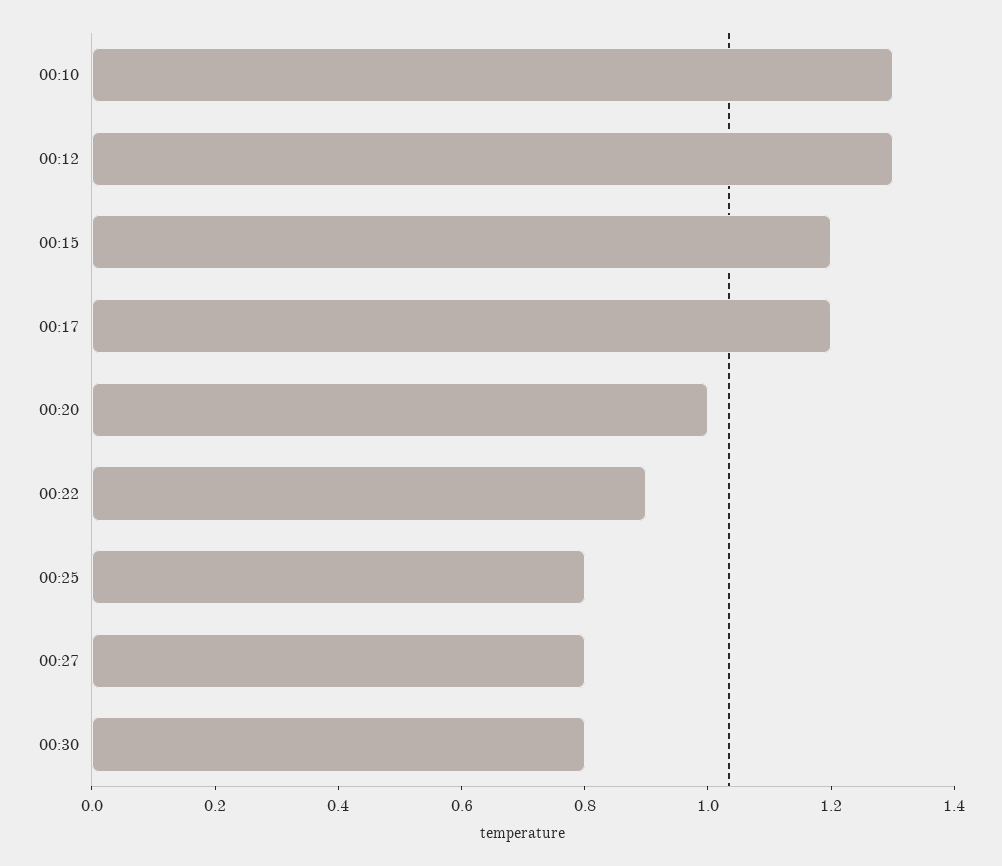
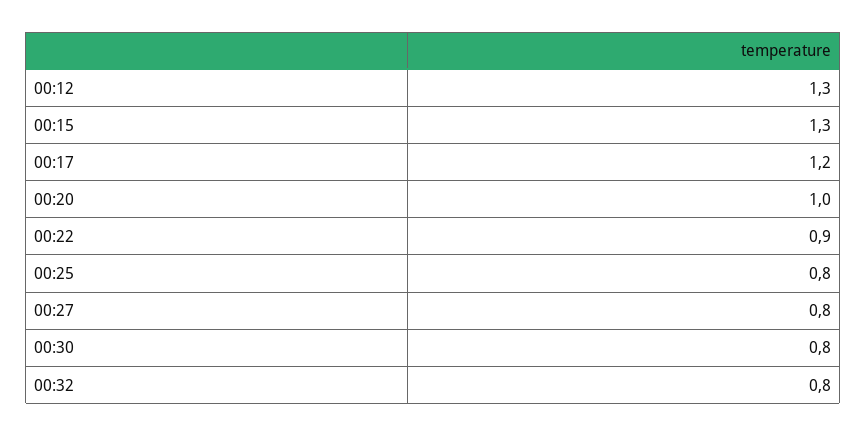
00:10: 1.3 -> none
00:15: 1.2 -> 1.3
00:32: none -> 0.8

